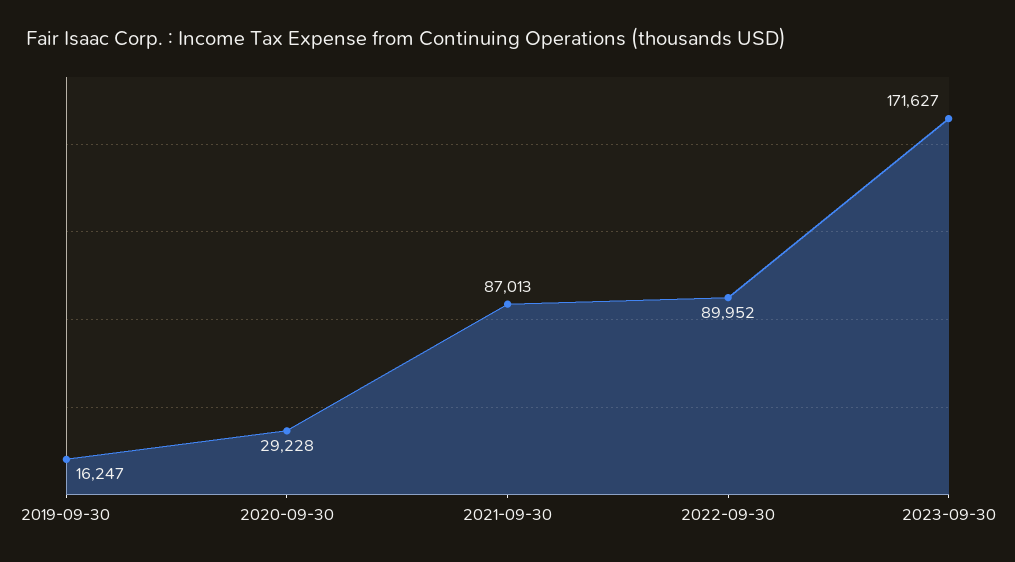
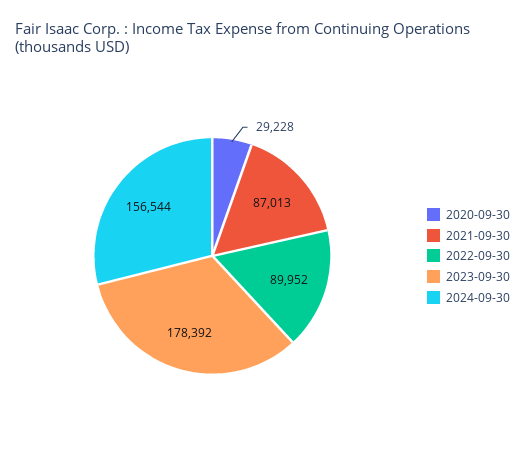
2019-09-30: 16247 -> none
2023-09-30: 171627 -> 178392
2024-09-30: none -> 156544

